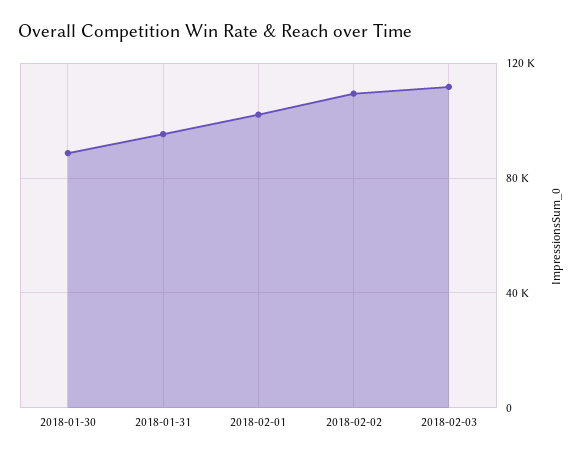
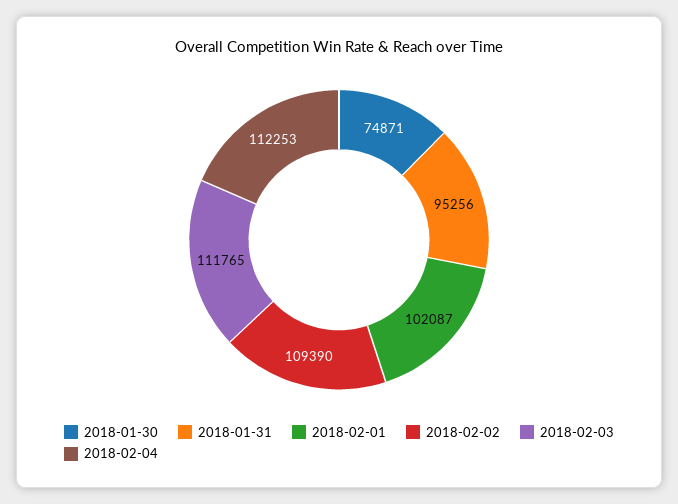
2018-01-30: 90000 -> 74871
2018-02-04: none -> 112253

